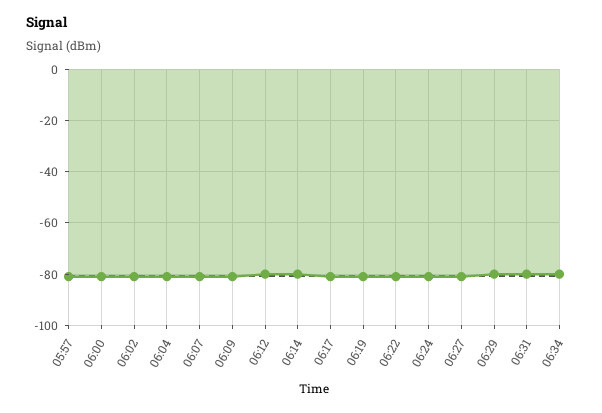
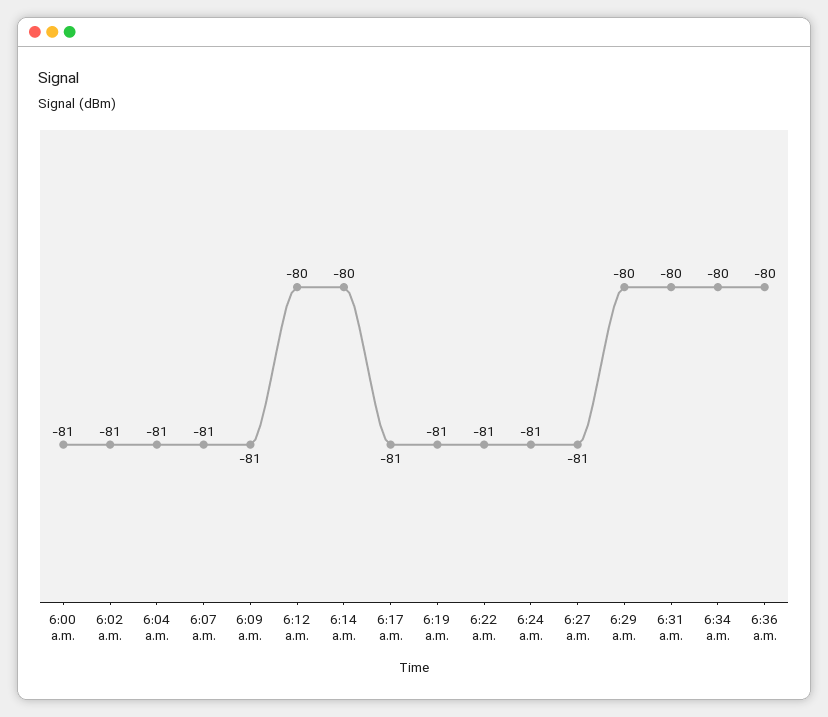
05:57: -80 -> none
6:36 a.m.: none -> -80

